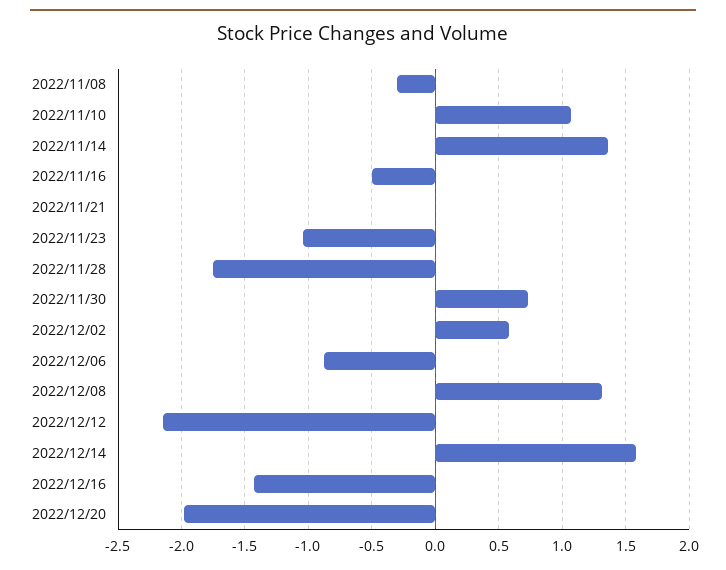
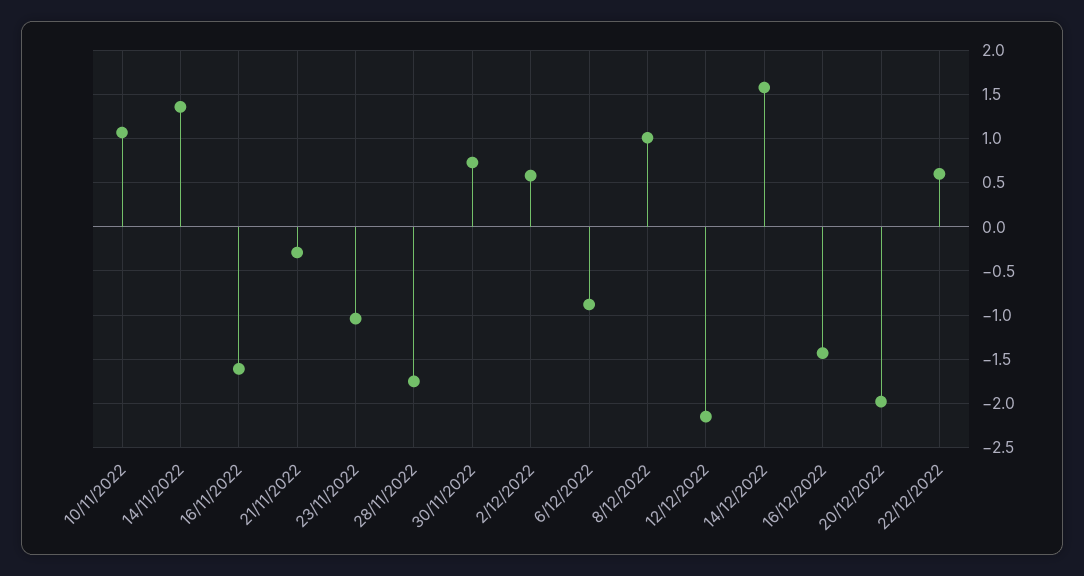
2022/11/08: -0.3 -> none
2022/11/16: -0.5 -> -1.6
2022/11/21: 0 -> -0.3
2022/12/08: 1.3 -> 1
22/12/2022: none -> 0.6

